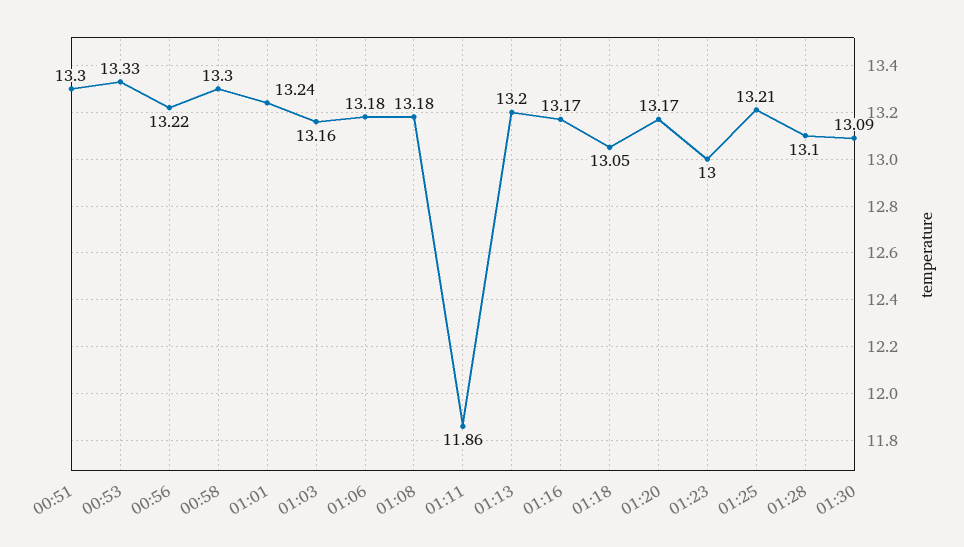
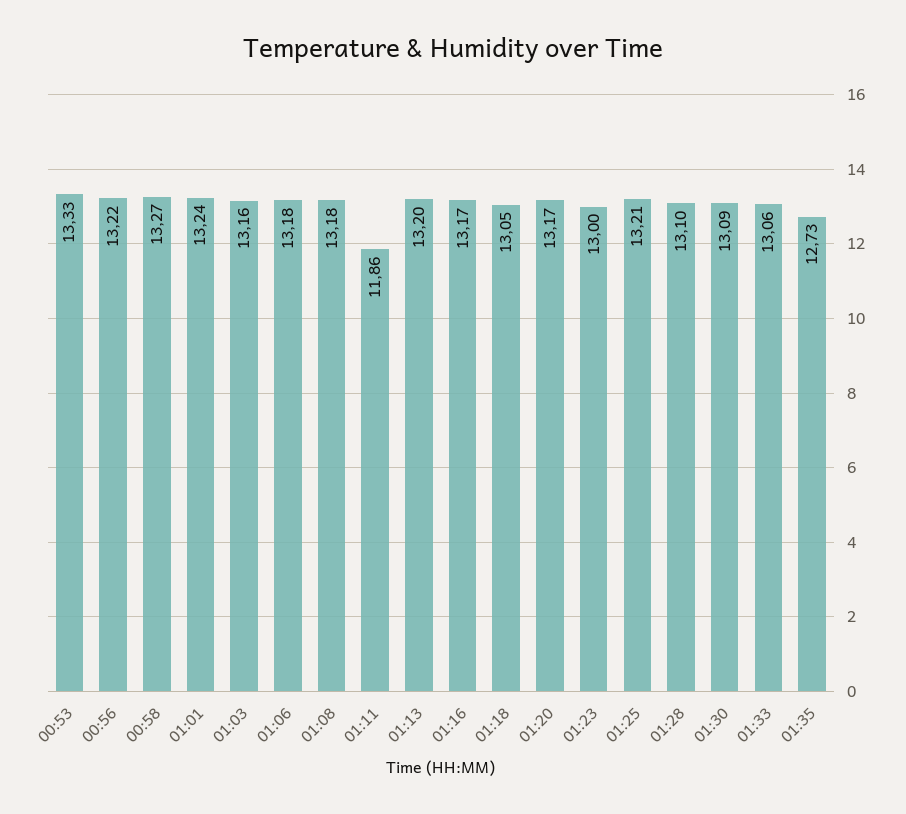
00:51: 13.3 -> none
00:58: 13.3 -> 13.27
01:33: none -> 13.06
01:35: none -> 12.73

